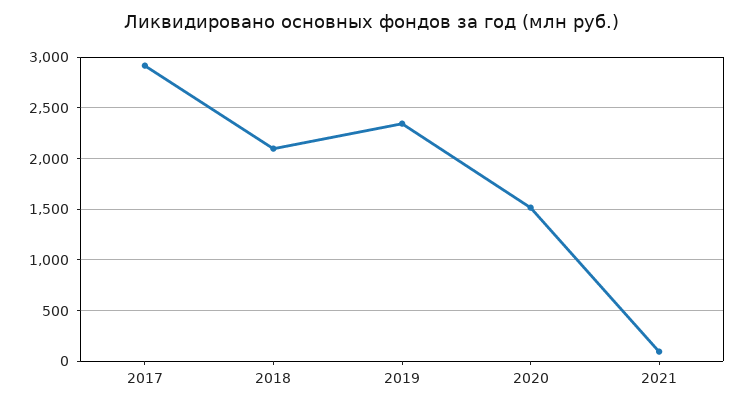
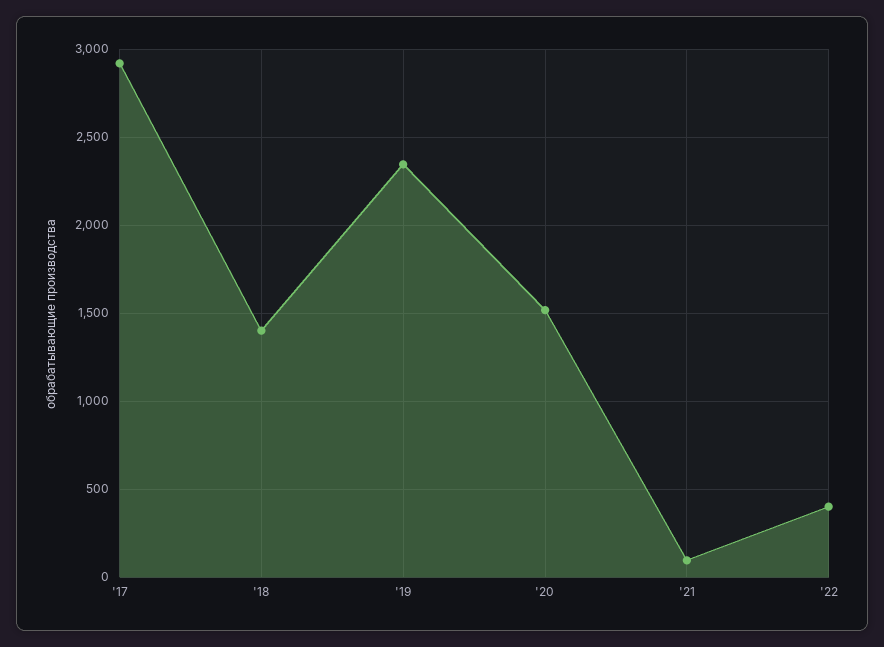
2018: 2100 -> 1400
'22: none -> 400

